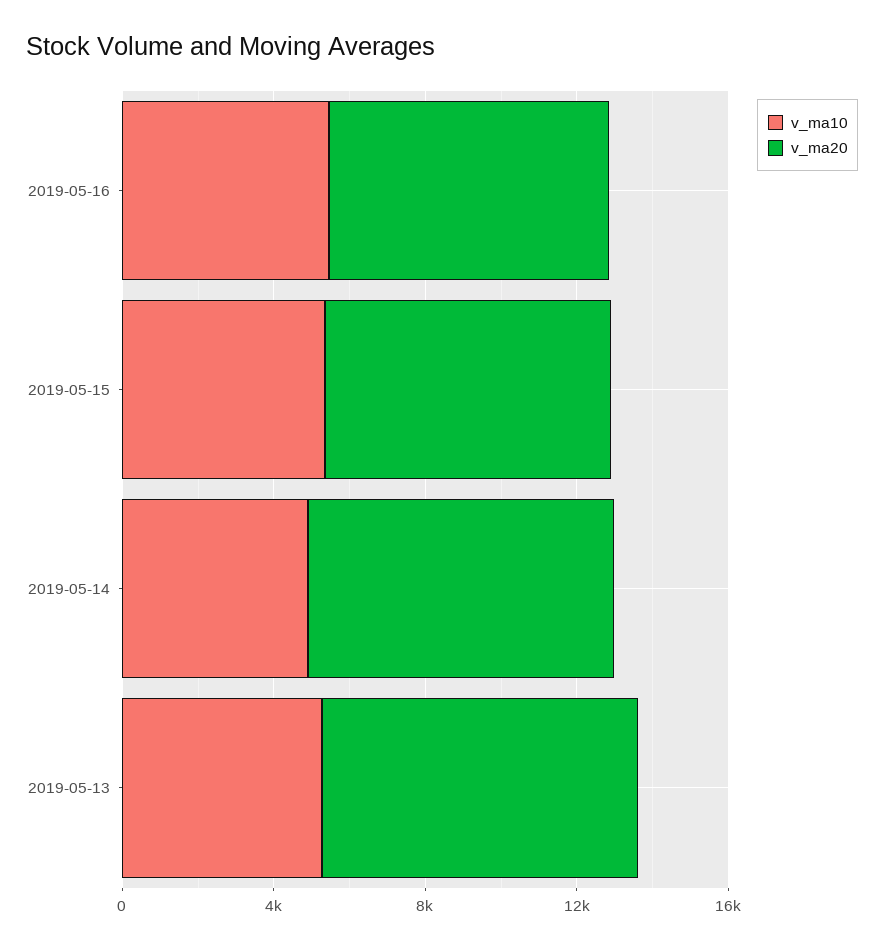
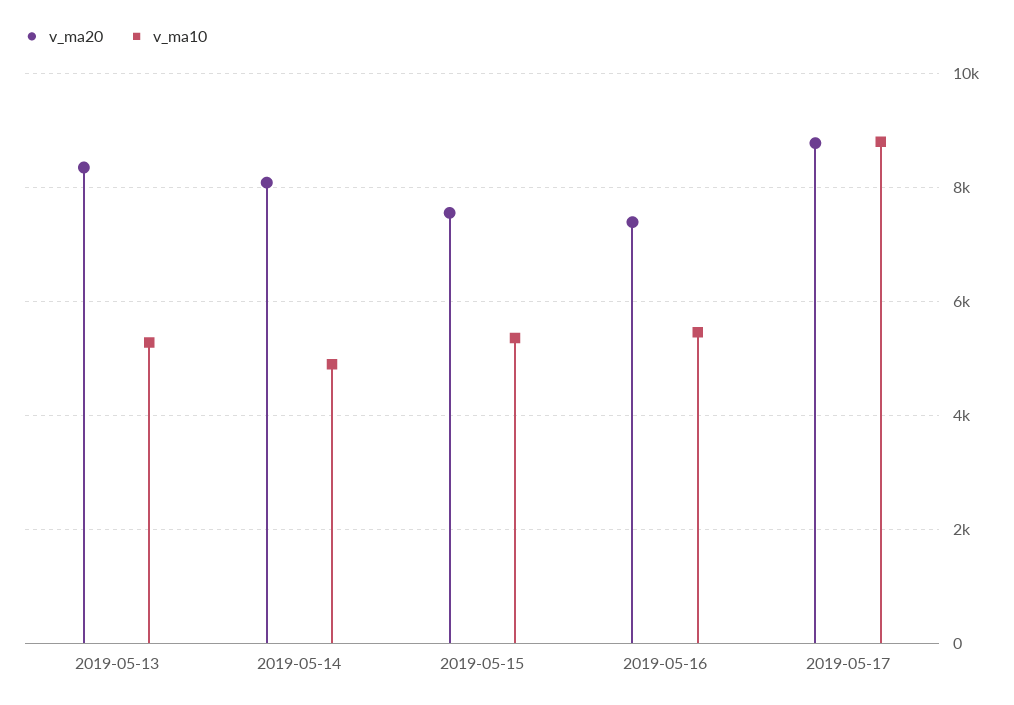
v_ma20, 2019-05-17: none -> 8800
v_ma10, 2019-05-17: none -> 8800

